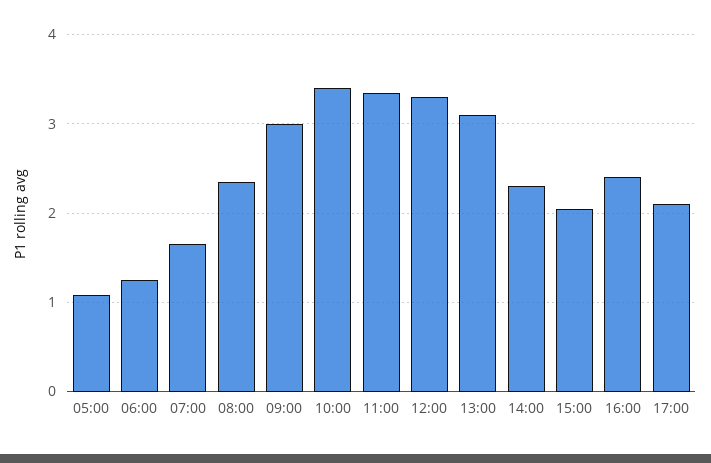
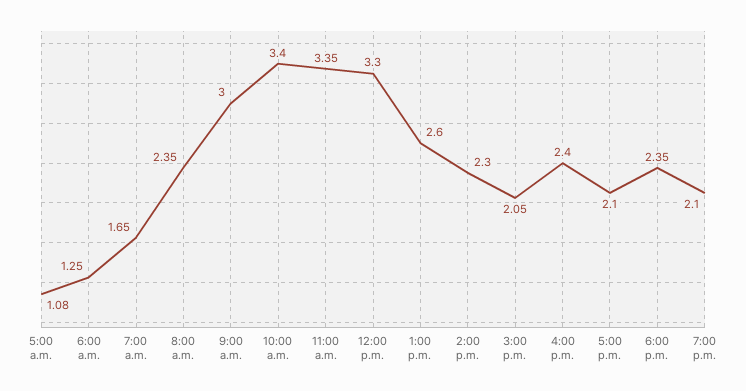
13:00: 3.1 -> 2.6
6:00 p.m.: none -> 2.35
7:00 p.m.: none -> 2.1

